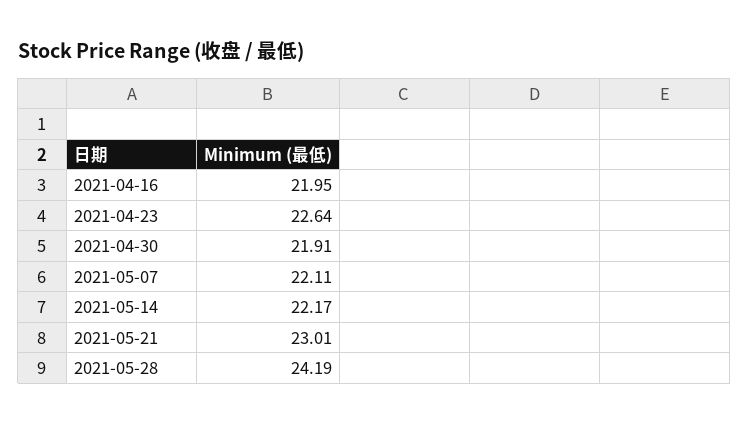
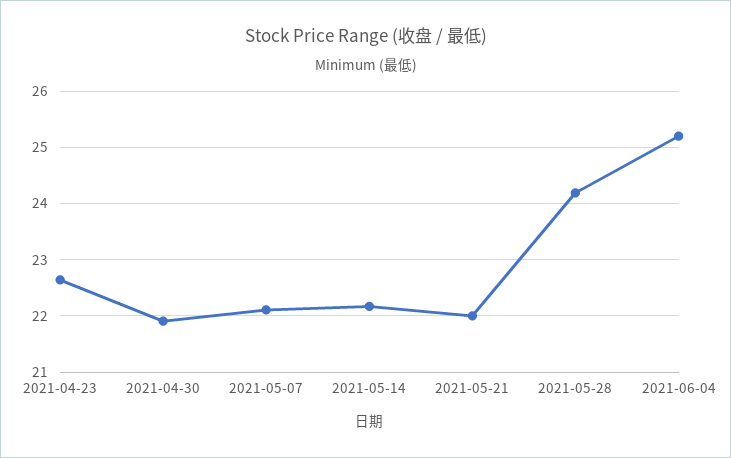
2021-04-16: 21.95 -> none
2021-05-21: 23.01 -> 22
2021-06-04: none -> 25.2

